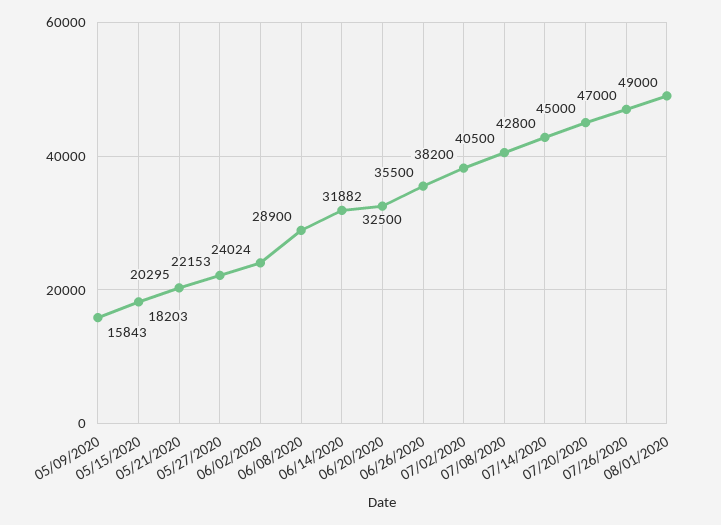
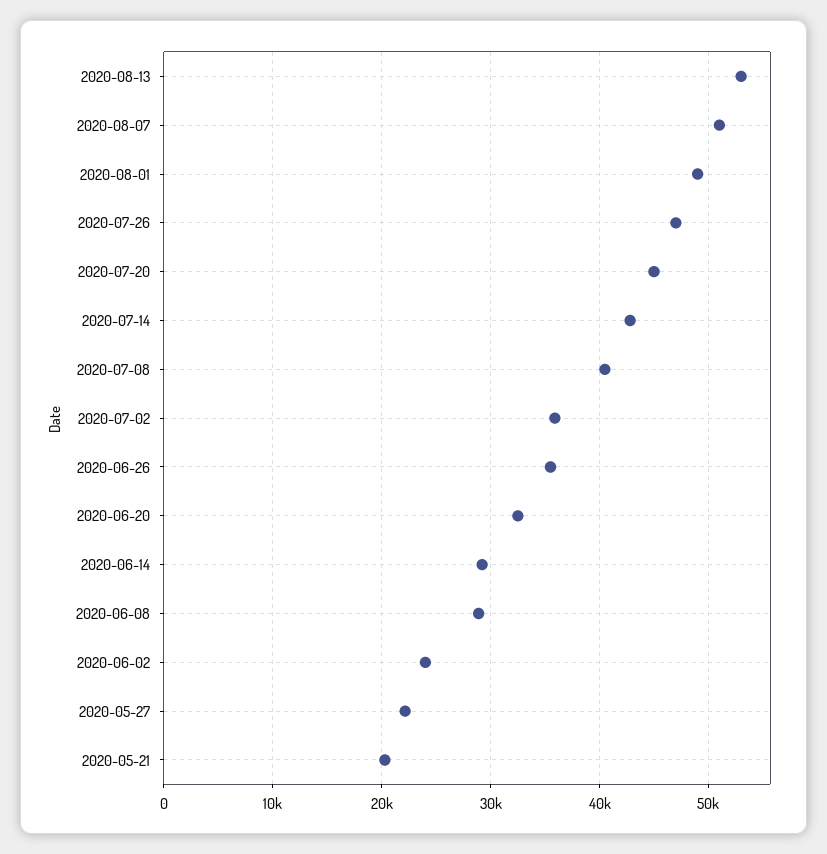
05/09/2020: 15843 -> none
05/15/2020: 18203 -> none
06/14/2020: 31882 -> 29000
07/02/2020: 38200 -> 36000
2020-08-13: none -> 53000
2020-08-07: none -> 51000

